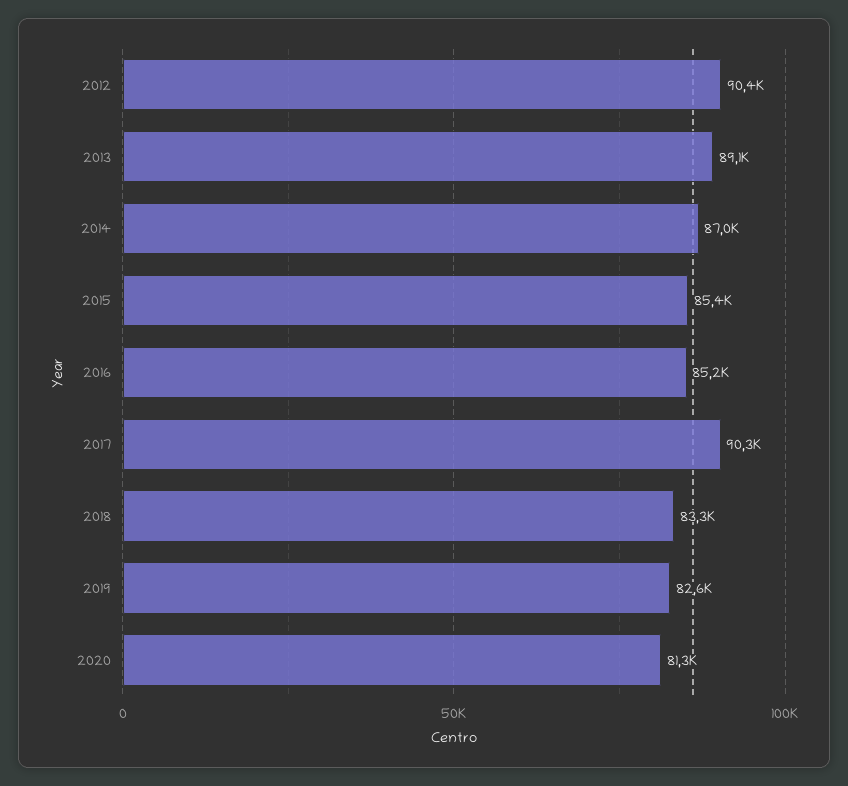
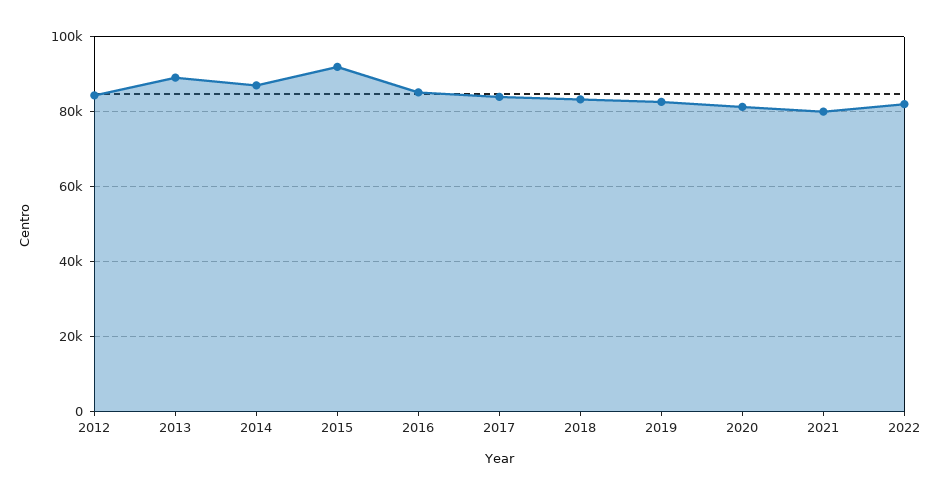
2012: 90400 -> 84000
2015: 85400 -> 92000
2017: 90300 -> 84000
2021: none -> 80000
2022: none -> 82000

